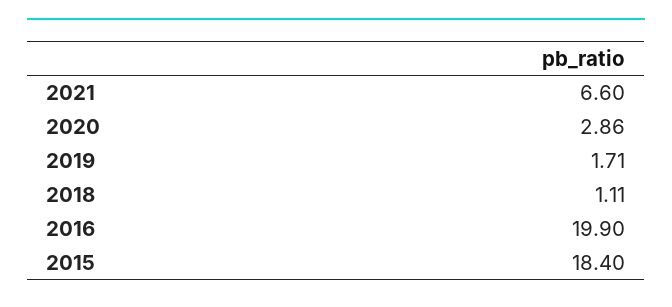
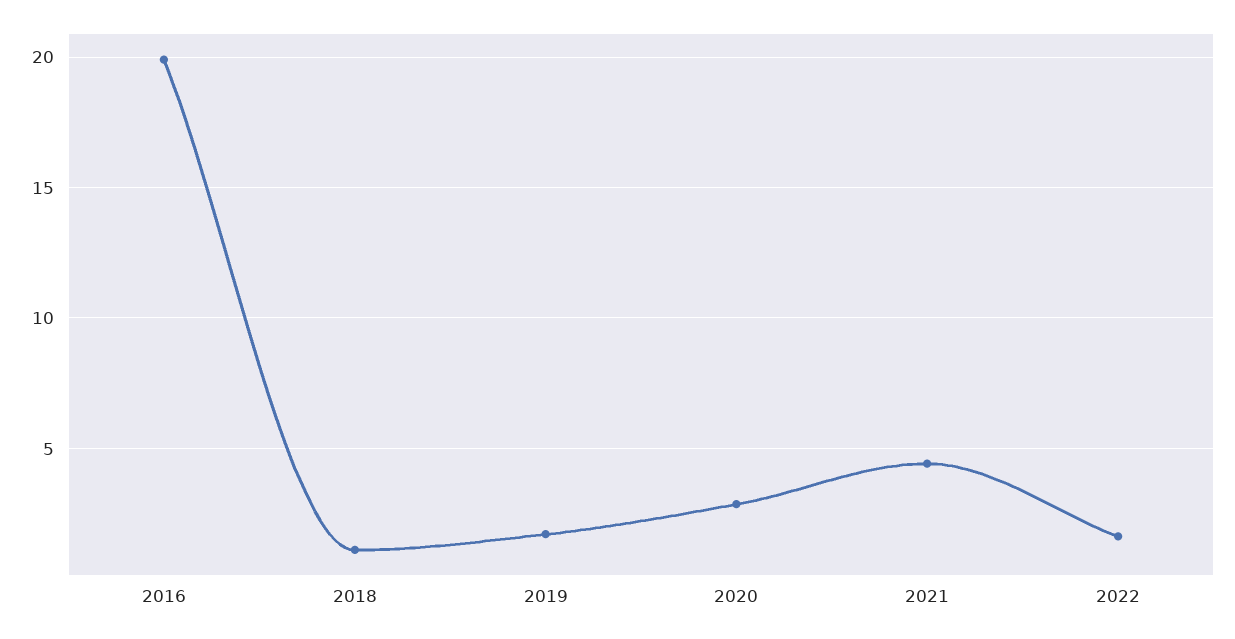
2021: 6.6 -> 4.5
2015: 18.4 -> none
2022: none -> 1.5

